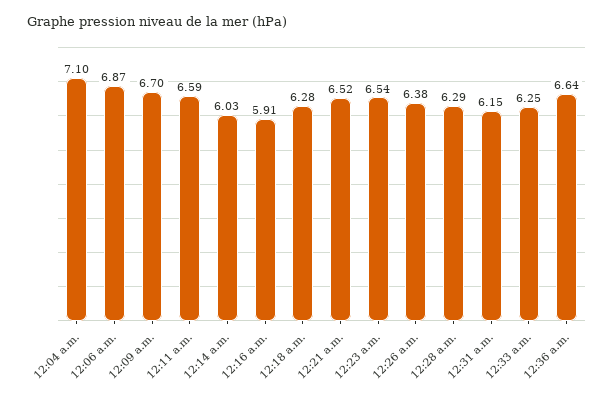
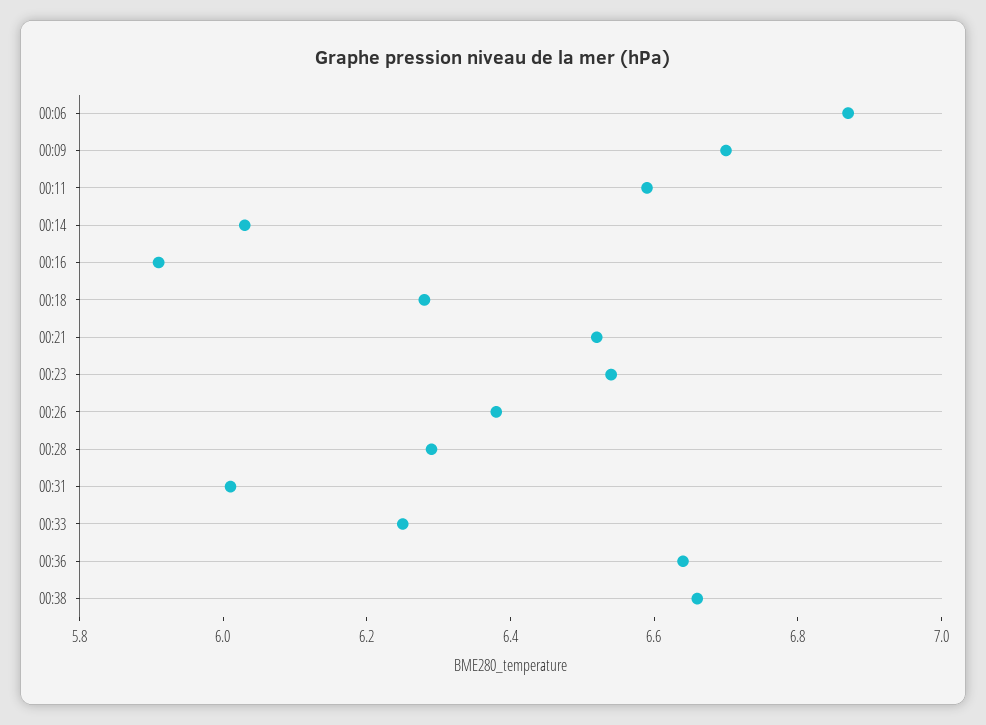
12:04 a.m.: 7.1 -> none
12:31 a.m.: 6.15 -> 6
00:38: none -> 6.65

